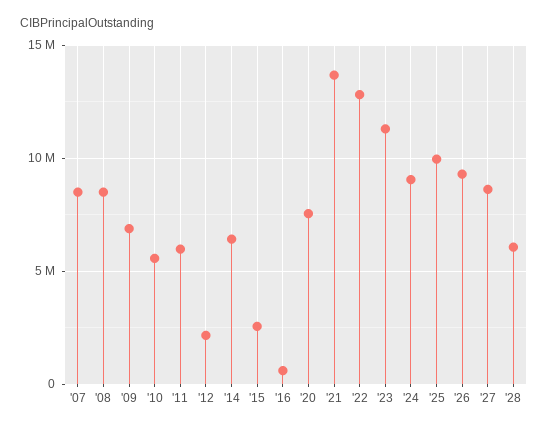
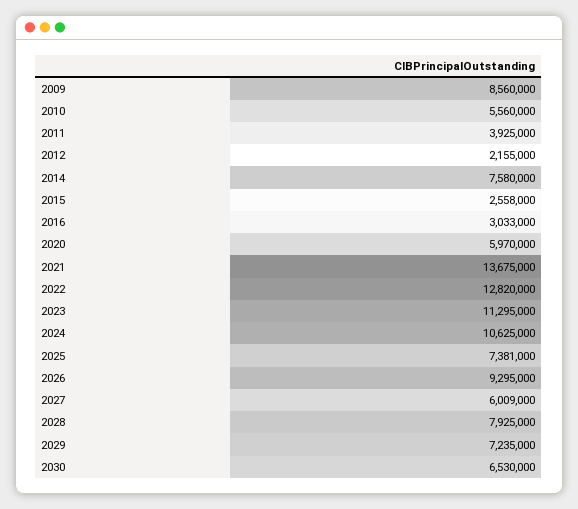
'07: 8500000 -> none
'08: 8500000 -> none
'09: 7000000 -> 8560000
'11: 6000000 -> 3925000
'14: 6500000 -> 7580000
'16: 500000 -> 3033000
'20: 7500000 -> 5970000
'24: 9000000 -> 10625000
'25: 10000000 -> 7381000
'27: 8500000 -> 6009000
'28: 6000000 -> 7925000
2029: none -> 7235000
2030: none -> 6530000

